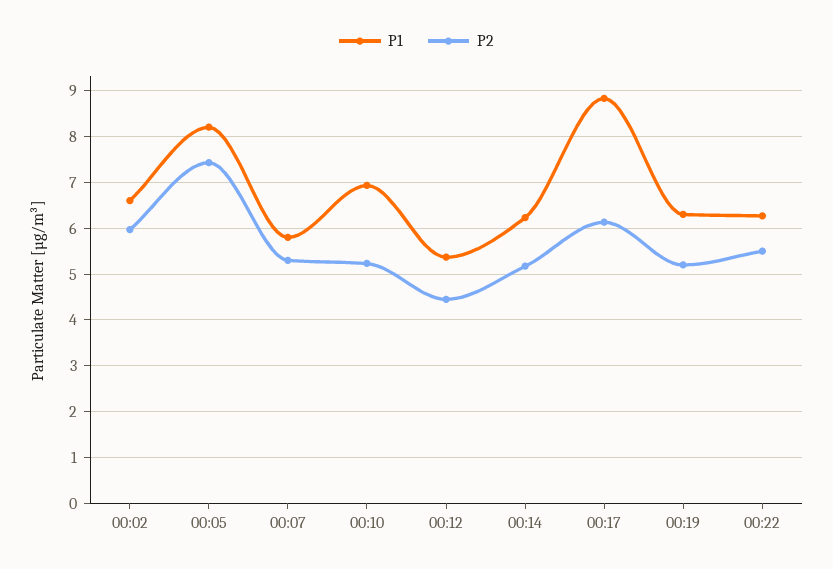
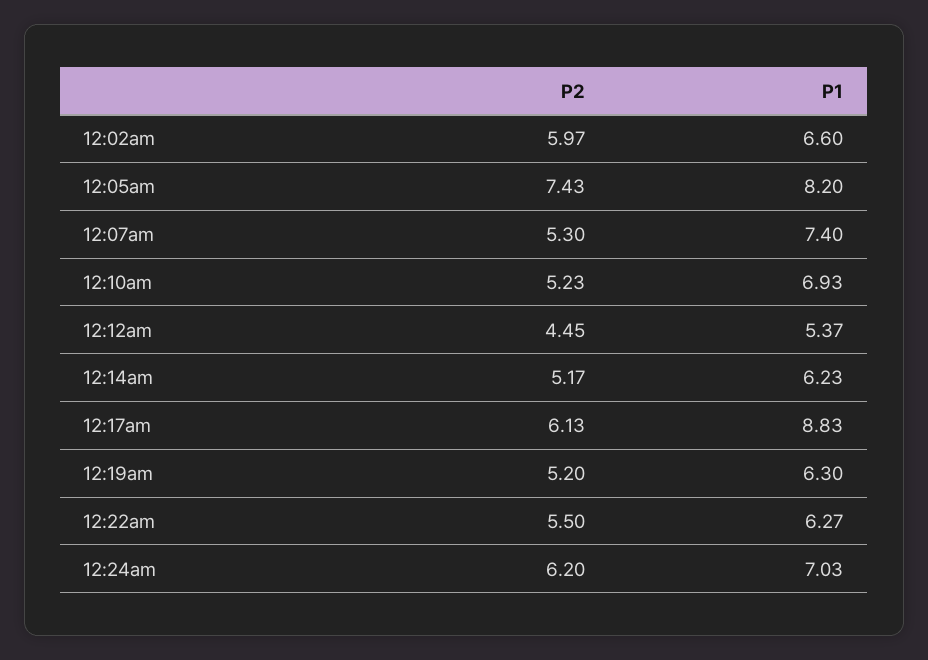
P1, 00:07: 5.8 -> 7.4
P2, 12:24am: none -> 6.2
P1, 12:24am: none -> 7.03

